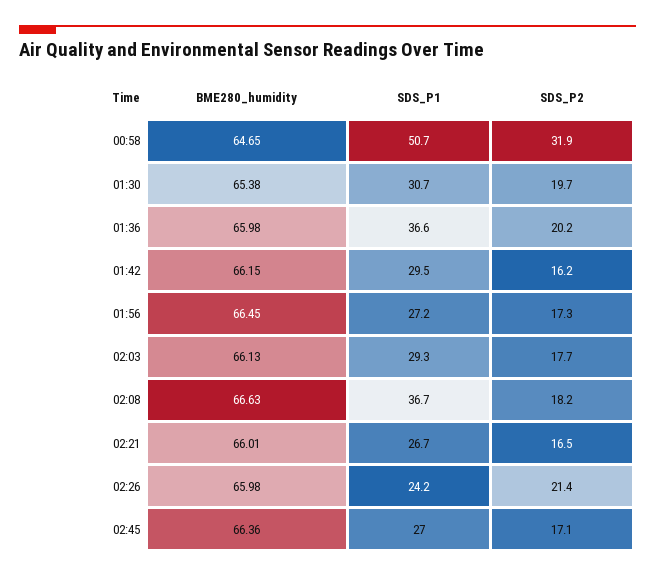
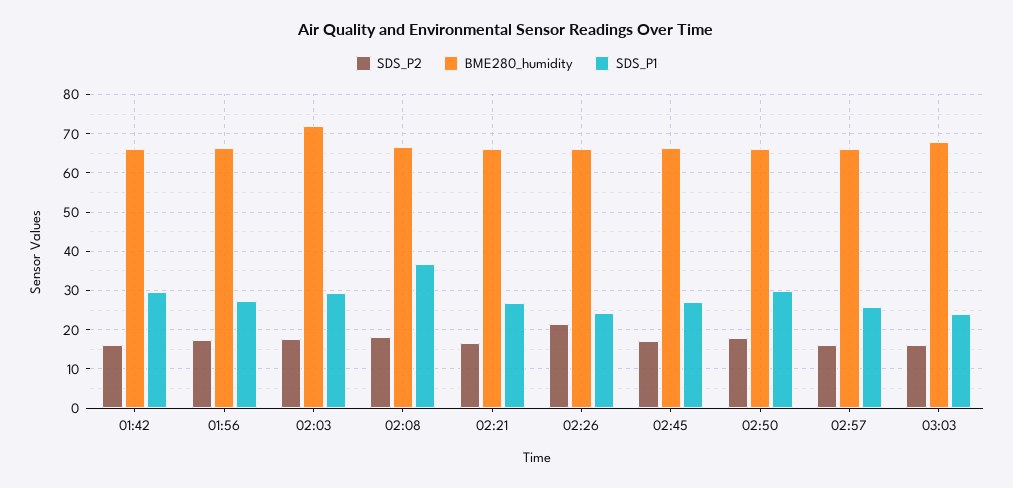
BME280_humidity, 00:58: 64.65 -> none
SDS_P1, 00:58: 50.7 -> none
SDS_P2, 00:58: 31.9 -> none
BME280_humidity, 01:30: 65.38 -> none
SDS_P1, 01:30: 30.7 -> none
SDS_P2, 01:30: 19.7 -> none
BME280_humidity, 01:36: 65.98 -> none
SDS_P1, 01:36: 36.6 -> none
SDS_P2, 01:36: 20.2 -> none
BME280_humidity, 02:03: 66.13 -> 72
SDS_P2, 02:50: none -> 18
BME280_humidity, 02:50: none -> 66
SDS_P1, 02:50: none -> 30
SDS_P2, 02:57: none -> 16
BME280_humidity, 02:57: none -> 66
SDS_P1, 02:57: none -> 26
SDS_P2, 03:03: none -> 16
BME280_humidity, 03:03: none -> 68
SDS_P1, 03:03: none -> 24

